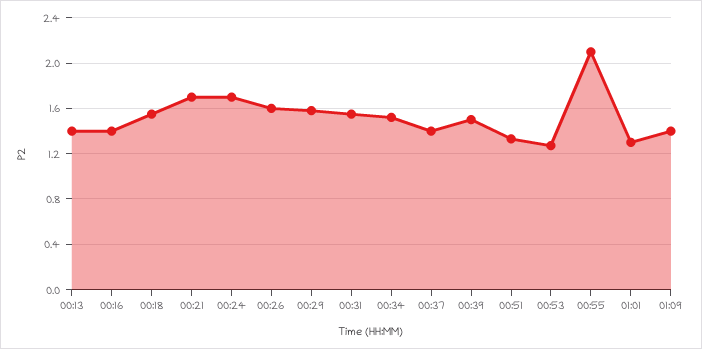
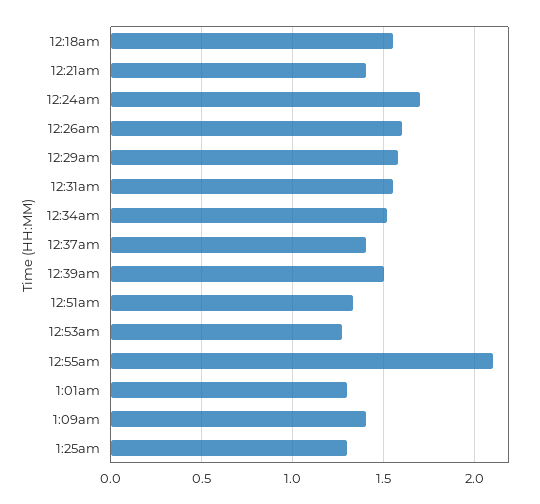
00:13: 1.4 -> none
00:16: 1.4 -> none
00:21: 1.7 -> 1.4
1:25am: none -> 1.3

